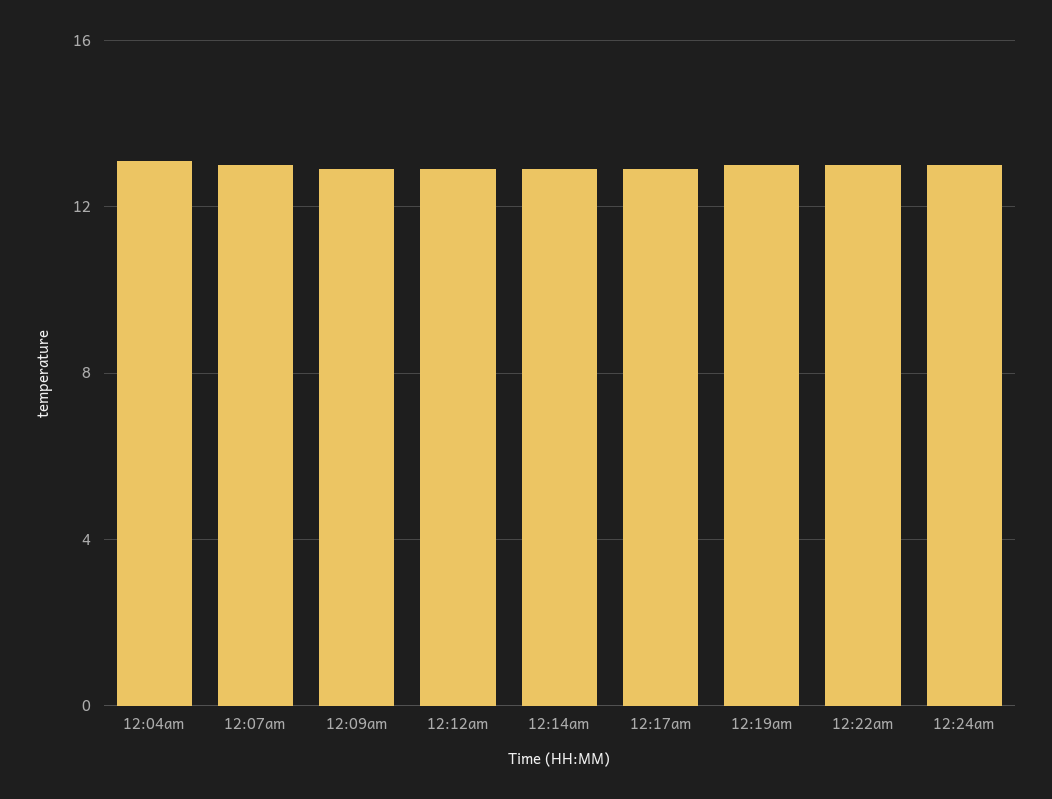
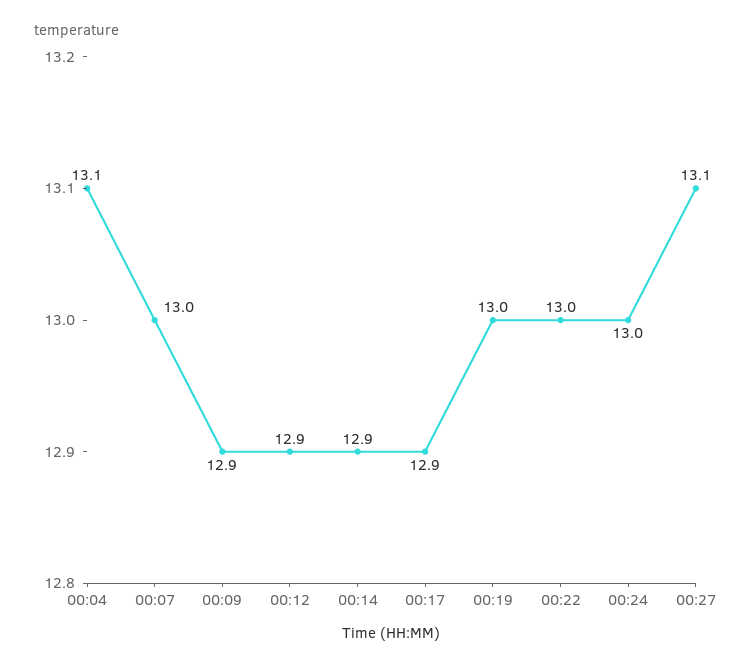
00:27: none -> 13.1

